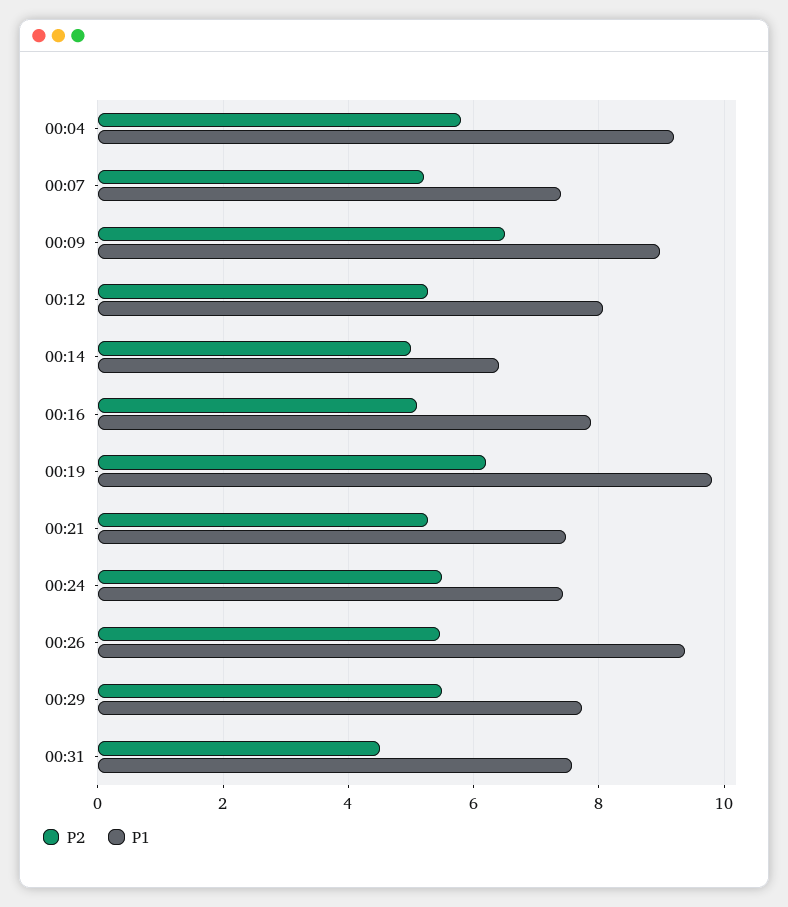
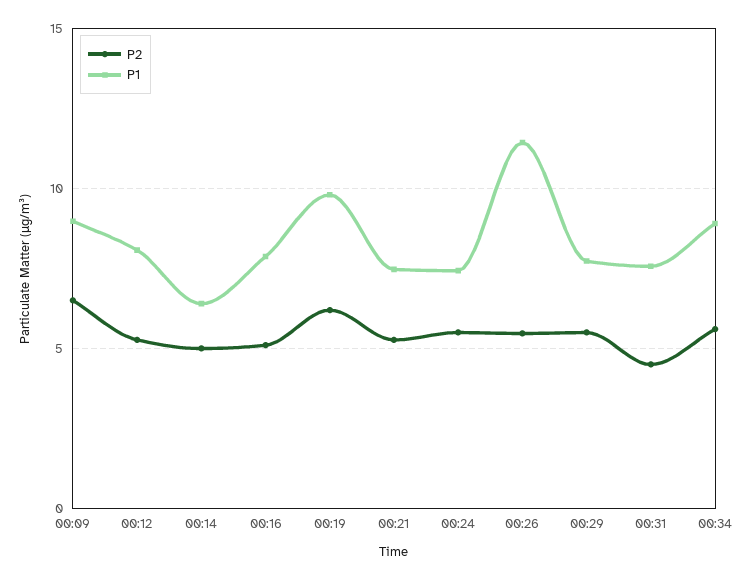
P2, 00:04: 5.8 -> none
P1, 00:04: 9.2 -> none
P2, 00:07: 5.2 -> none
P1, 00:07: 7.4 -> none
P1, 00:26: 9.4 -> 11.5
P2, 00:34: none -> 5.5
P1, 00:34: none -> 9

